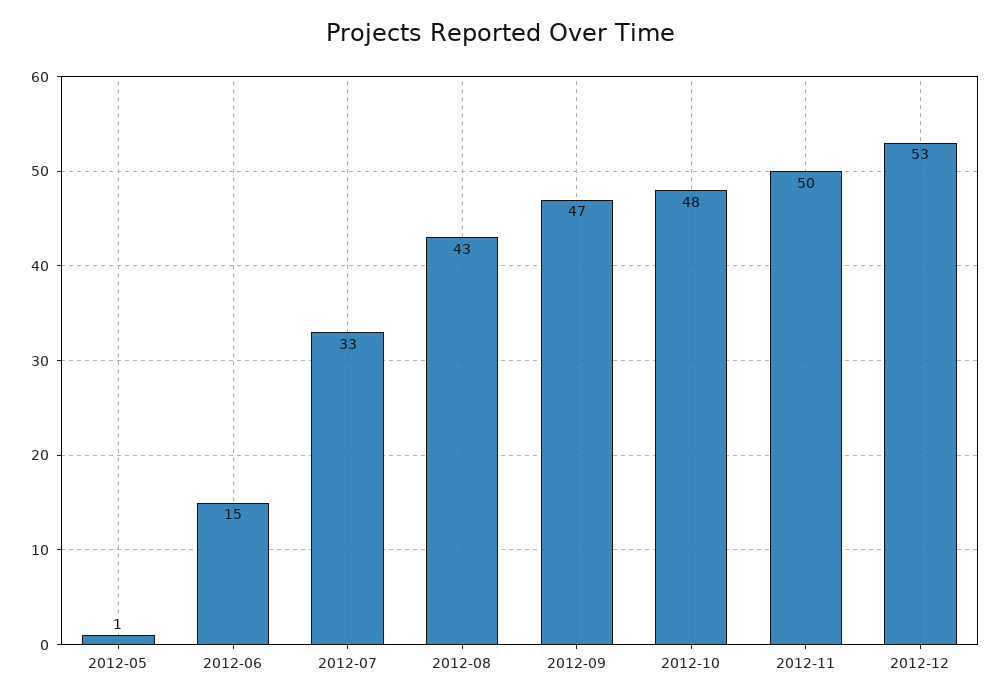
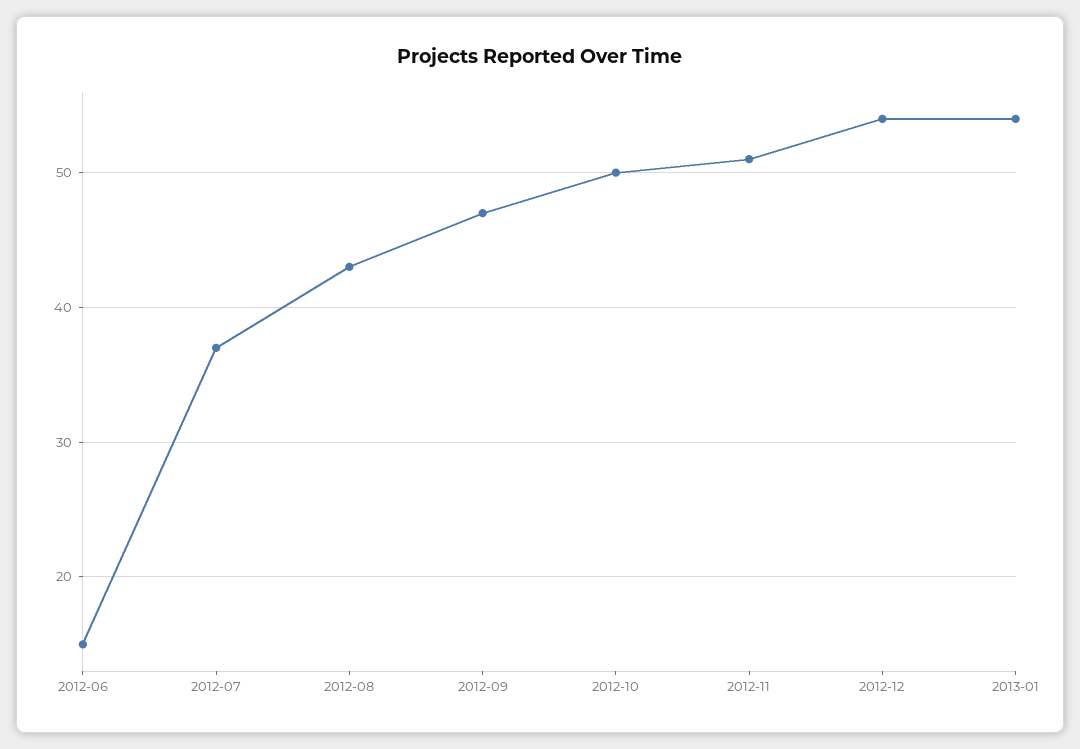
2012-05: 1 -> none
2012-07: 33 -> 37
2012-10: 48 -> 50
2012-11: 50 -> 51
2012-12: 53 -> 54
2013-01: none -> 54

